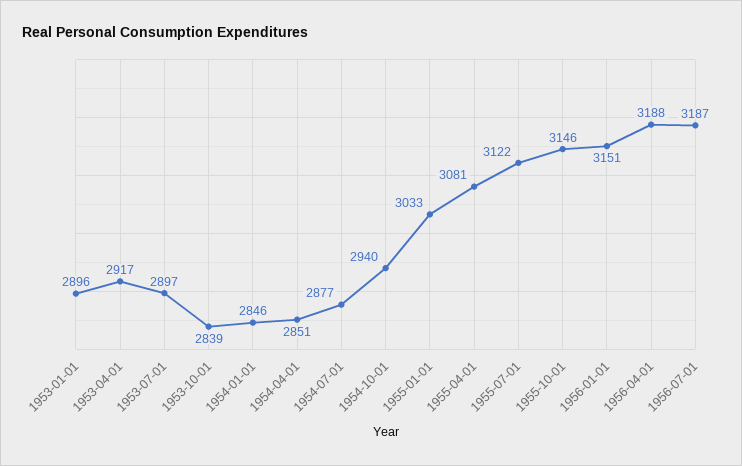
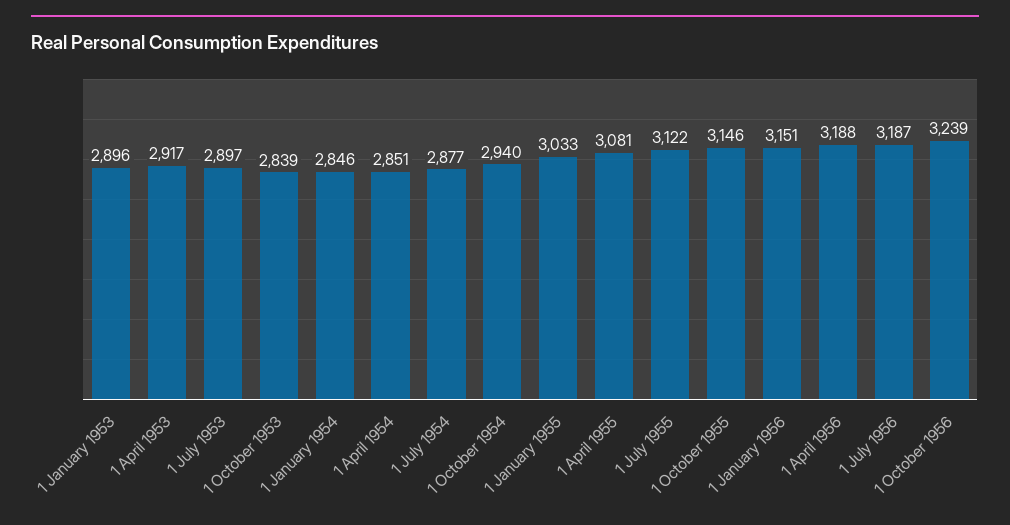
1 October 1956: none -> 3239

